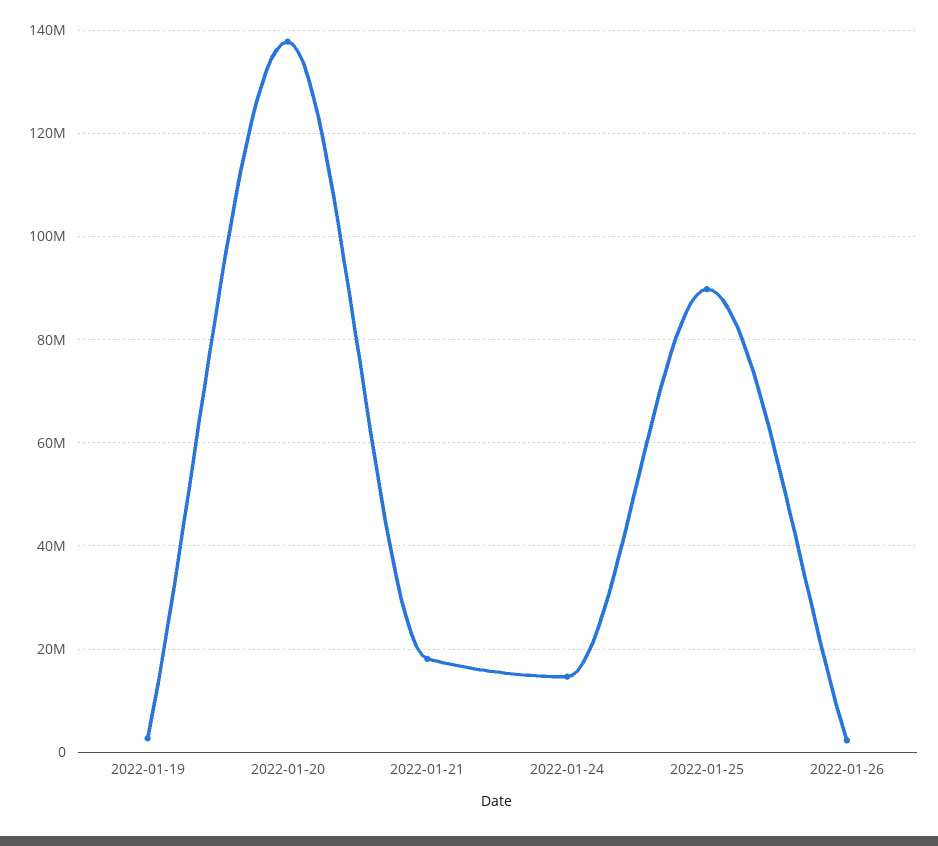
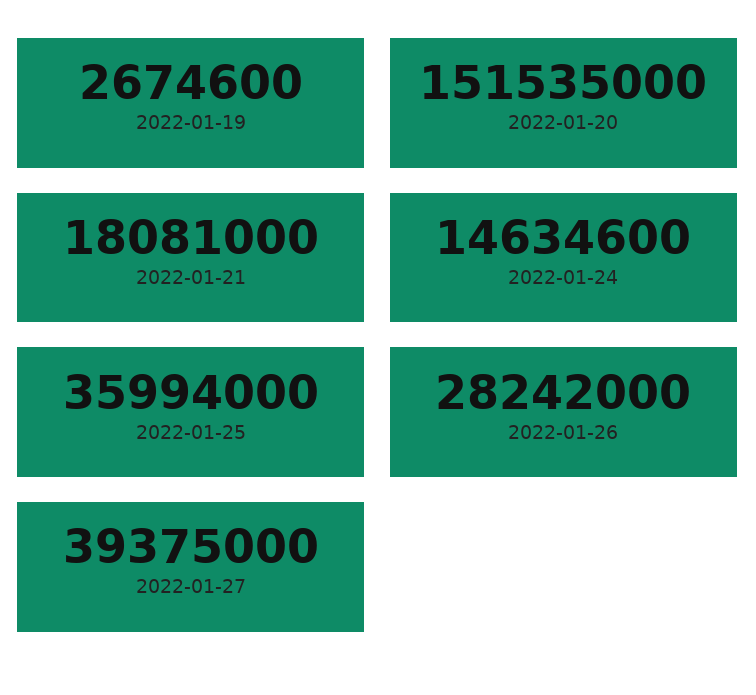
2022-01-20: 138000000 -> 151535000
2022-01-25: 90000000 -> 35994000
2022-01-26: 2000000 -> 28242000
2022-01-27: none -> 39375000

